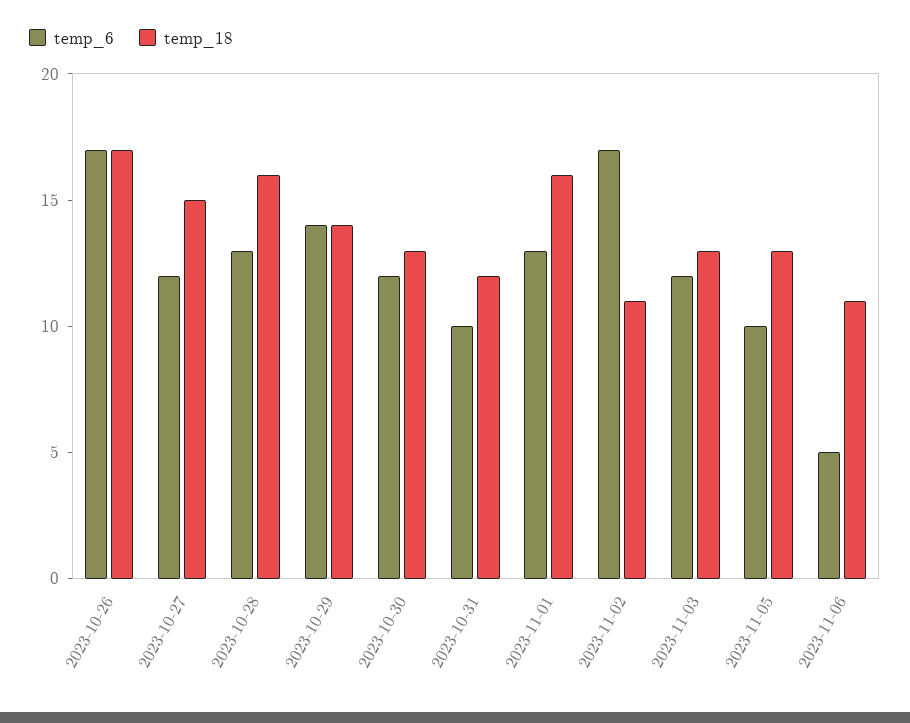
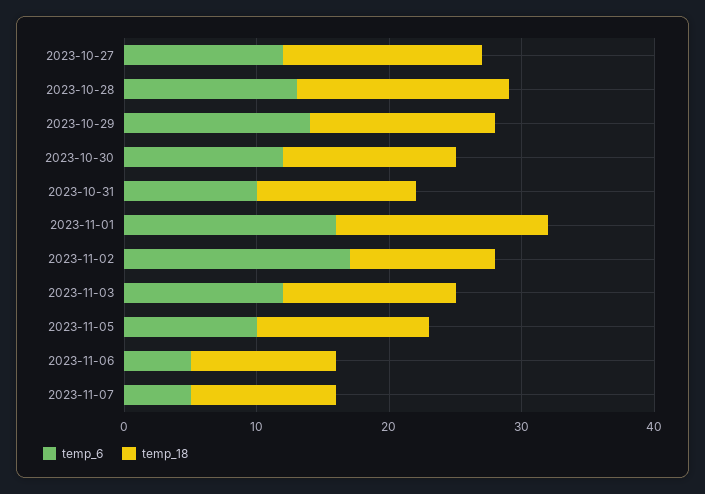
temp_6, 2023-10-26: 17 -> none
temp_18, 2023-10-26: 17 -> none
temp_6, 2023-11-01: 13 -> 16
temp_6, 2023-11-07: none -> 5
temp_18, 2023-11-07: none -> 11

